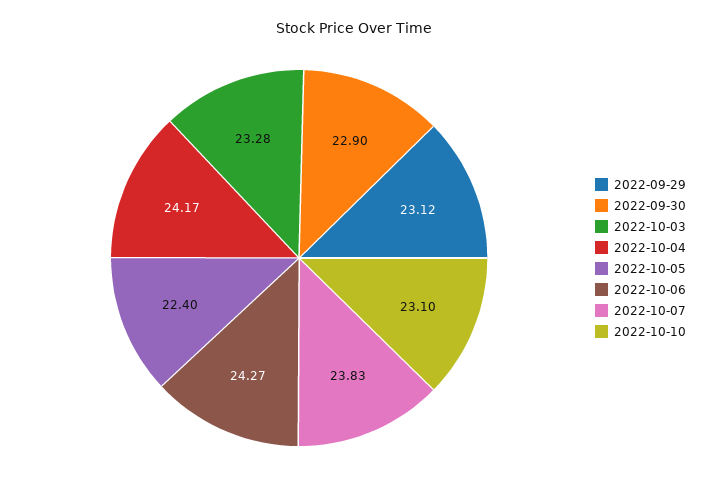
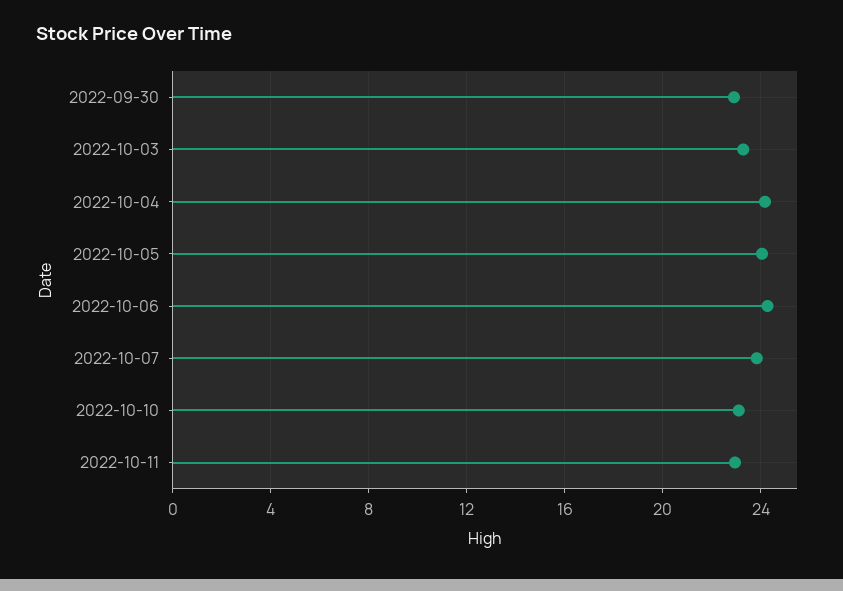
2022-09-29: 23.12 -> none
2022-10-05: 22.4 -> 24
2022-10-11: none -> 23

